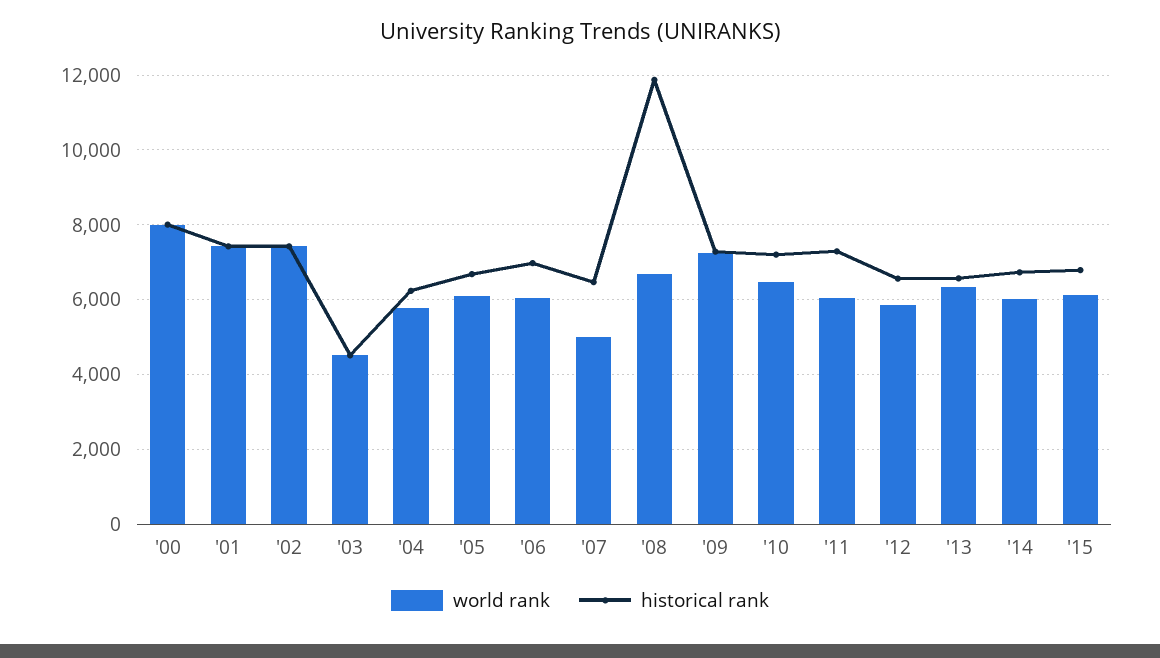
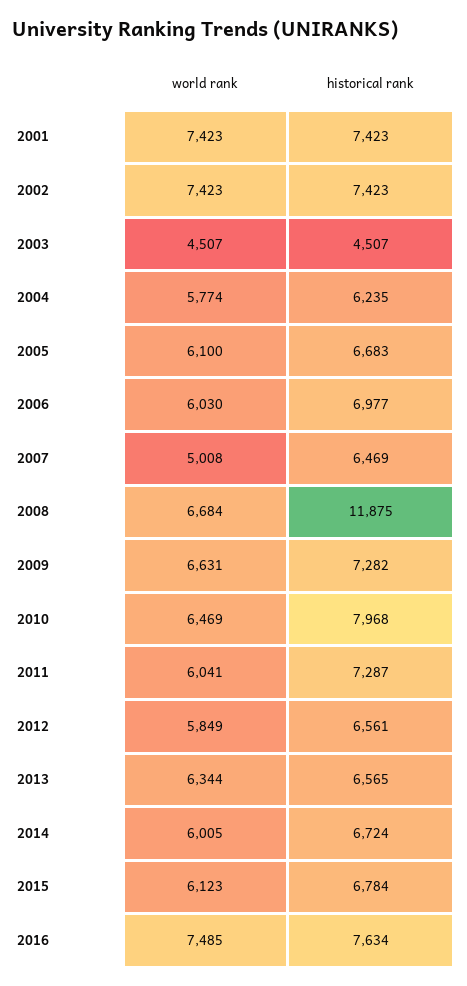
world rank, '00: 8000 -> none
historical rank, '00: 8000 -> none
world rank, '09: 7200 -> 6631
historical rank, '10: 7200 -> 7968
world rank, 2016: none -> 7485
historical rank, 2016: none -> 7634

